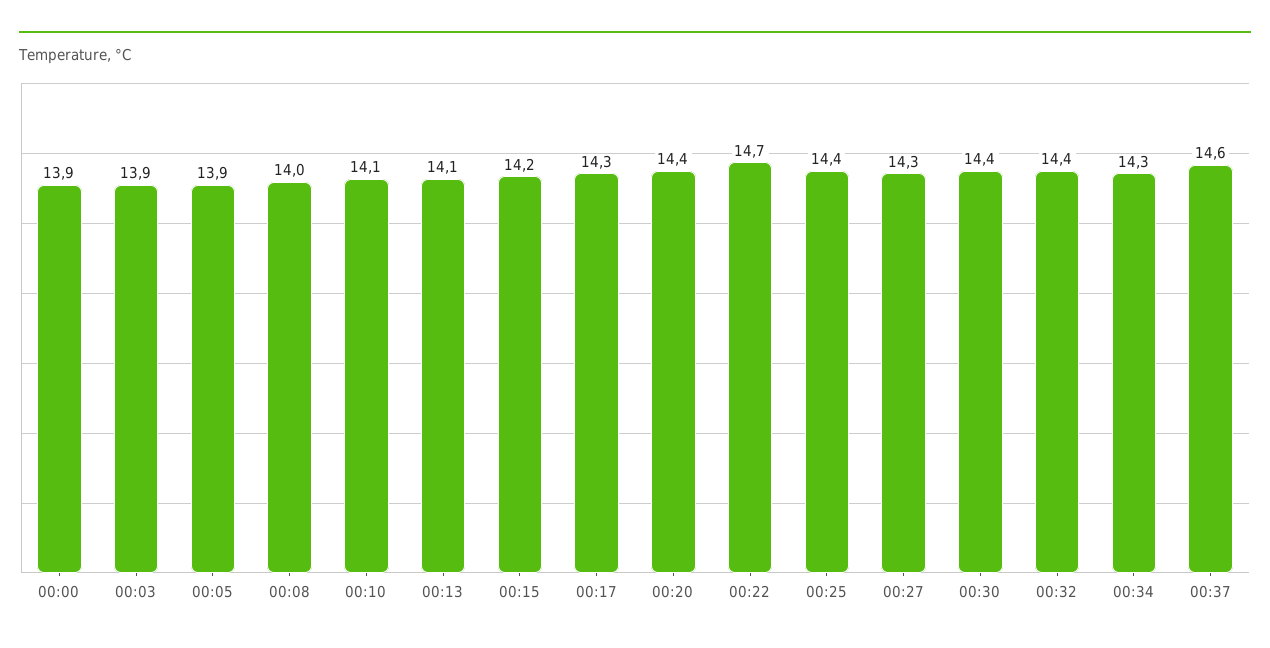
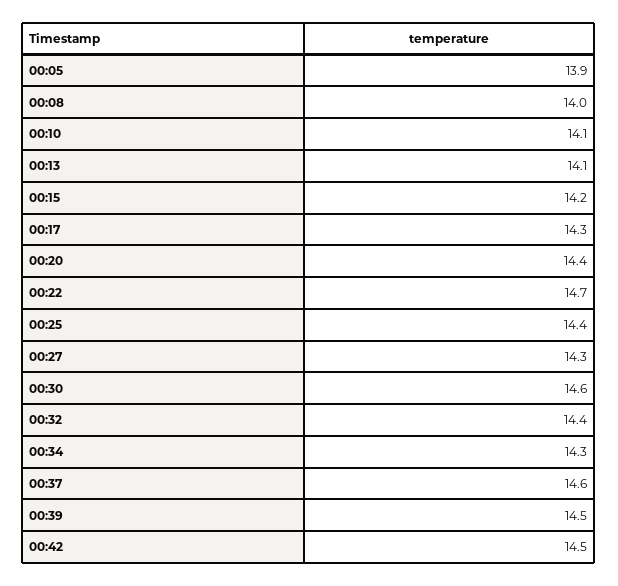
00:00: 13.9 -> none
00:03: 13.9 -> none
00:30: 14.4 -> 14.6
00:39: none -> 14.5
00:42: none -> 14.5

